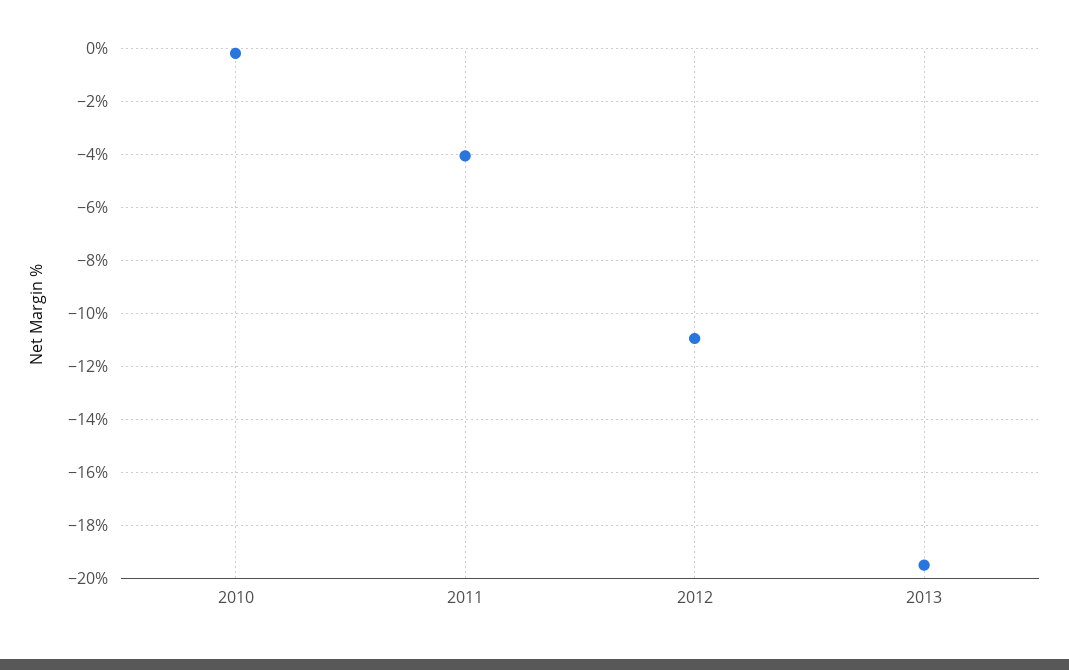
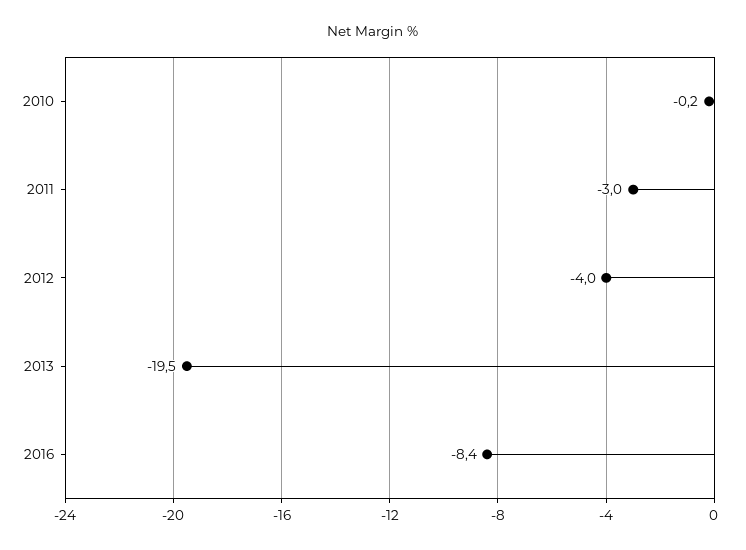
2011: -4 -> -3
2012: -11 -> -4
2016: none -> -8.4

